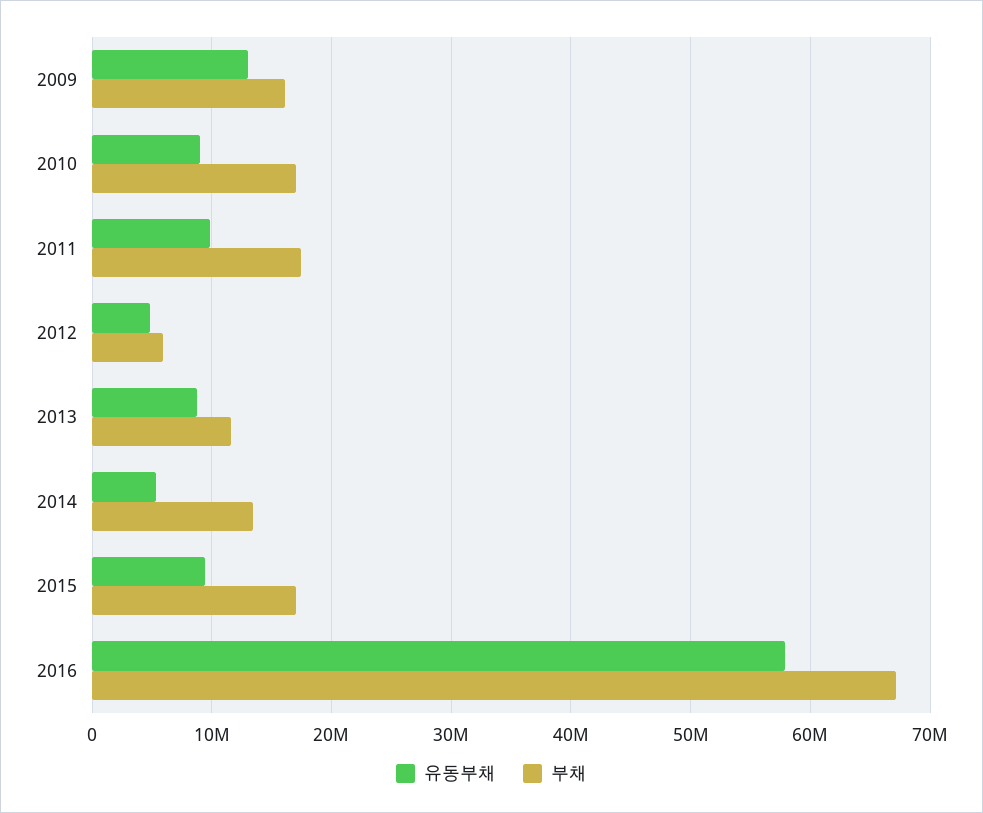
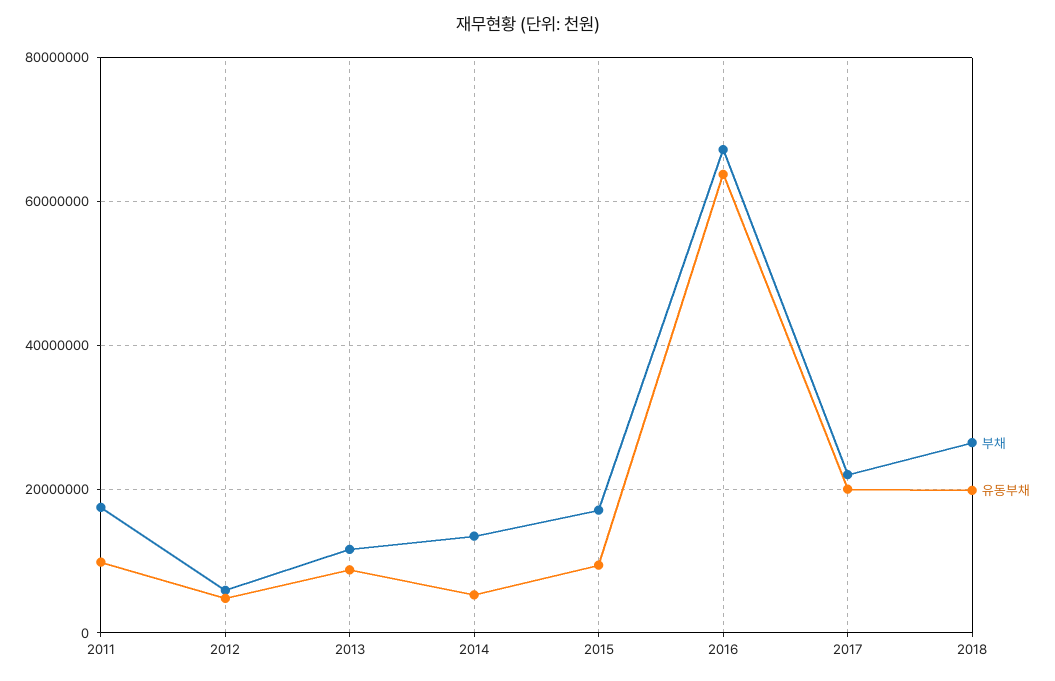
유동부채, 2009: 13000000 -> none
부채, 2009: 16000000 -> none
유동부채, 2010: 9000000 -> none
부채, 2010: 17000000 -> none
유동부채, 2016: 58000000 -> 64000000
부채, 2017: none -> 22000000
유동부채, 2017: none -> 20000000
부채, 2018: none -> 26000000
유동부채, 2018: none -> 20000000

